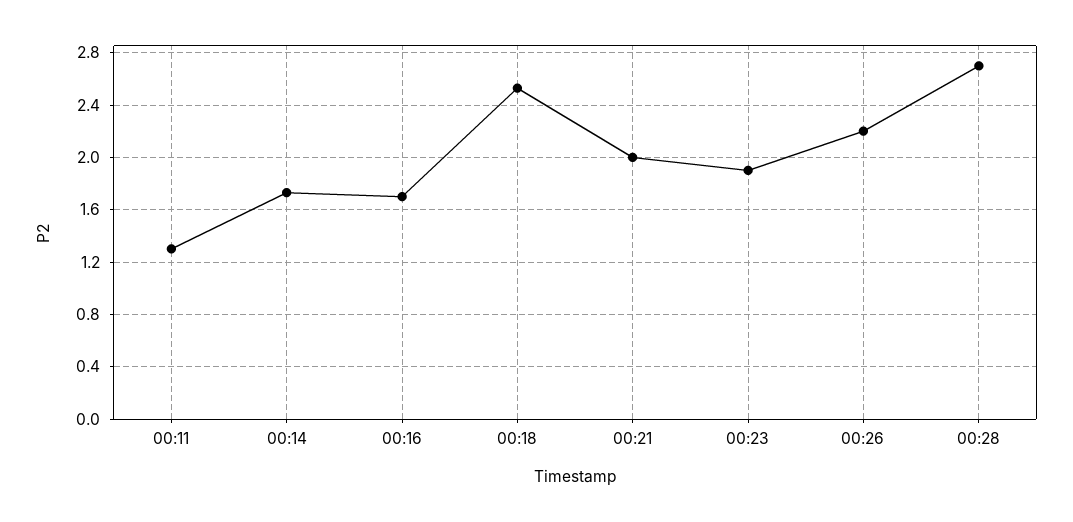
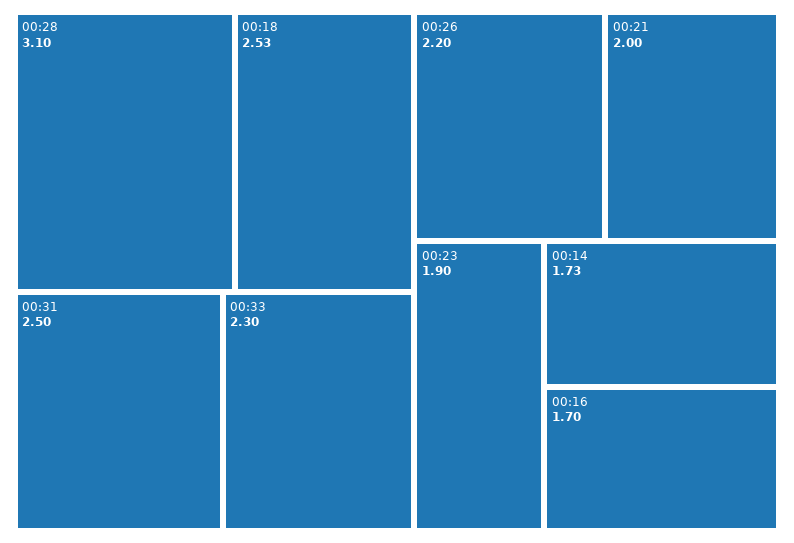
00:11: 1.3 -> none
00:28: 2.7 -> 3.1
00:31: none -> 2.5
00:33: none -> 2.3

